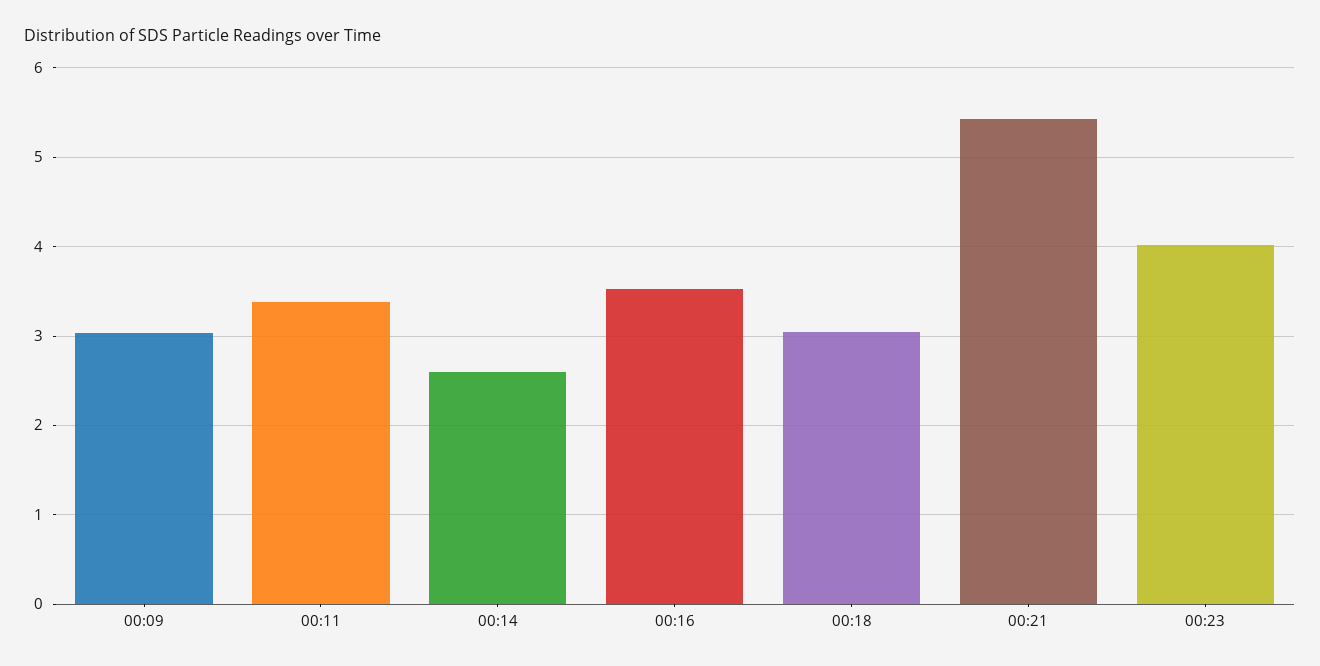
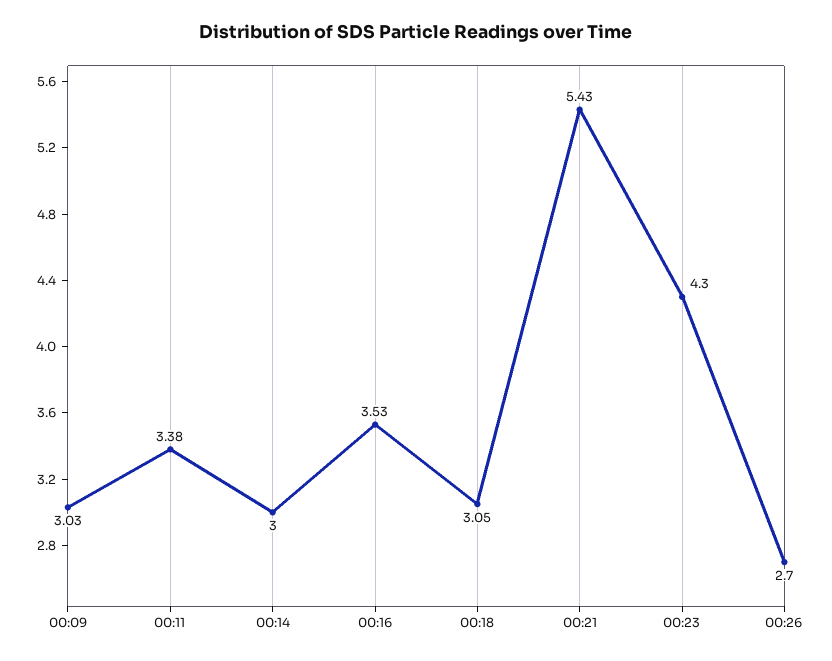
00:14: 2.6 -> 3
00:23: 4 -> 4.3
00:26: none -> 2.7

